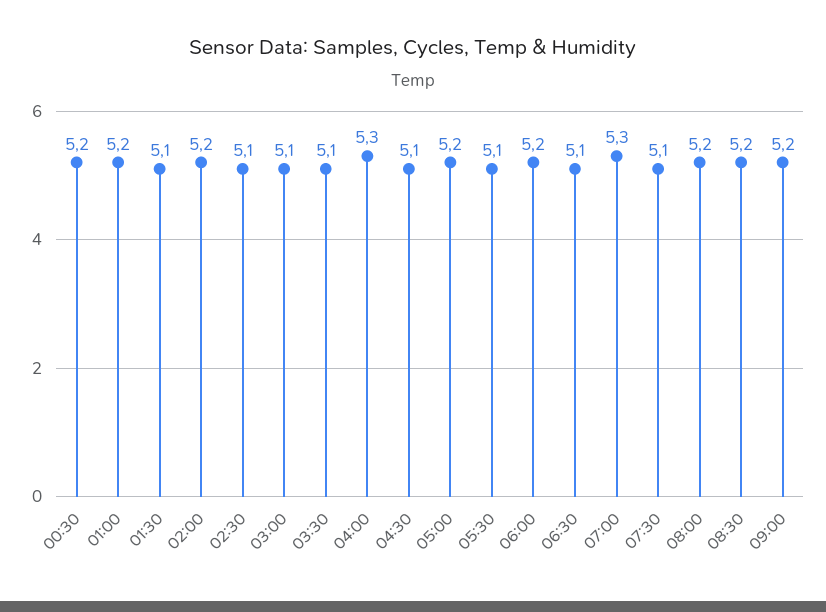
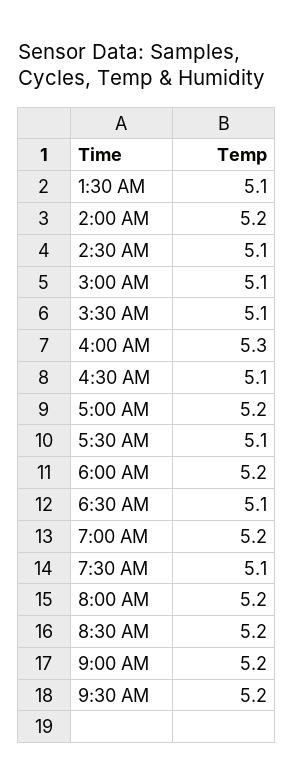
00:30: 5.2 -> none
01:00: 5.2 -> none
07:00: 5.3 -> 5.2
9:30 AM: none -> 5.2

